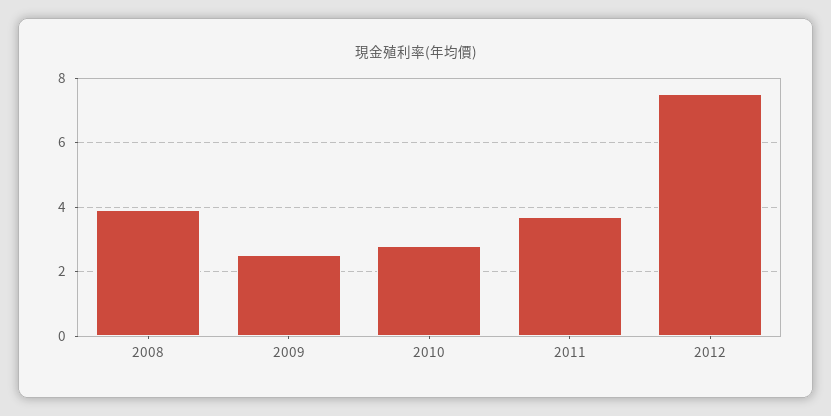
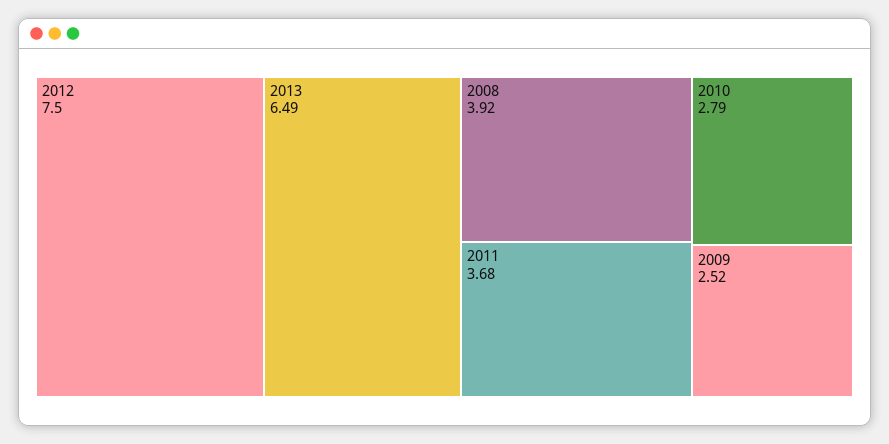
2013: none -> 6.49

